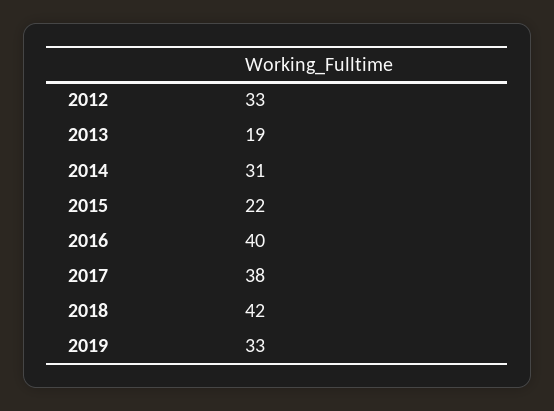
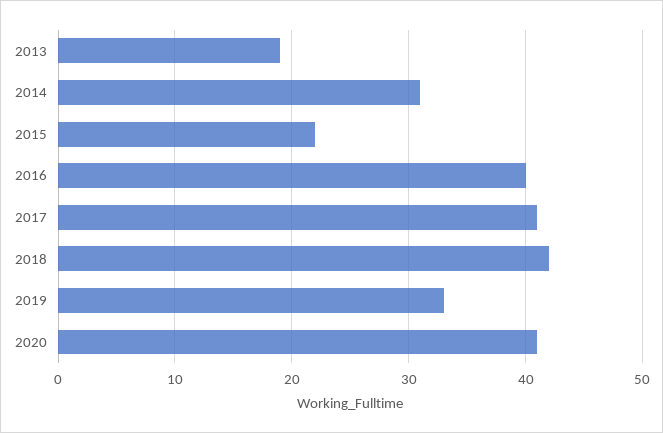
2012: 33 -> none
2017: 38 -> 41
2020: none -> 41

